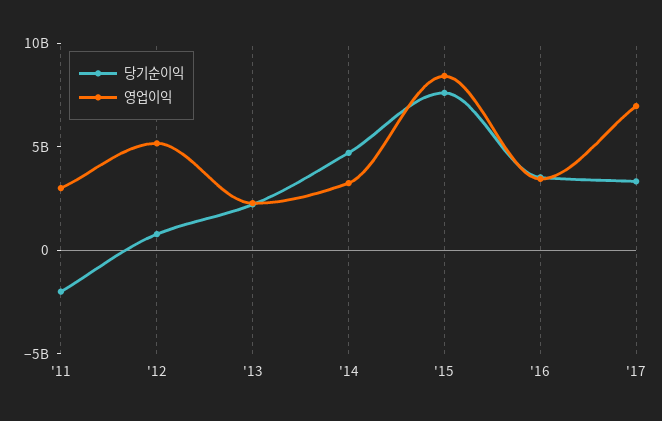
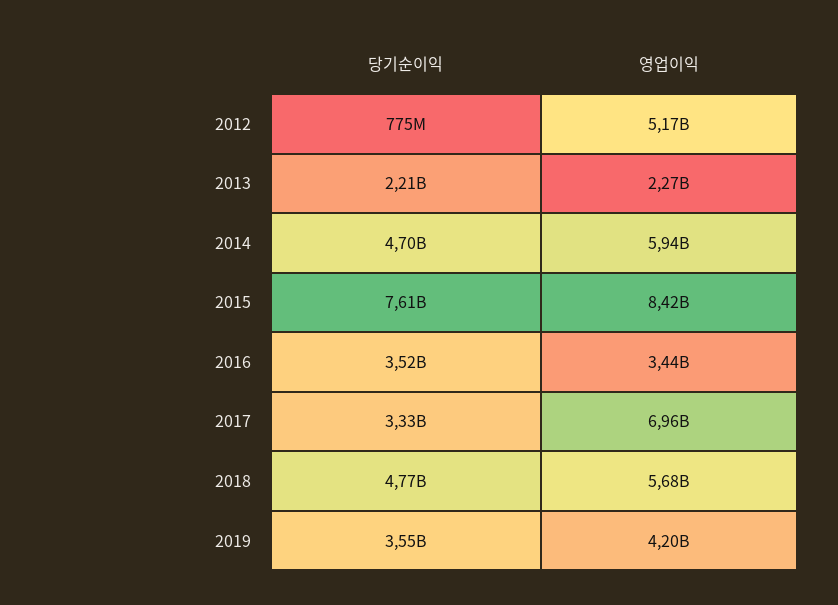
당기순이익, '11: -2000000000 -> none
영업이익, '11: 3000000000 -> none
영업이익, '14: 3000000000 -> 5940000000
당기순이익, 2018: none -> 4770000000
영업이익, 2018: none -> 5680000000
당기순이익, 2019: none -> 3550000000
영업이익, 2019: none -> 4200000000

